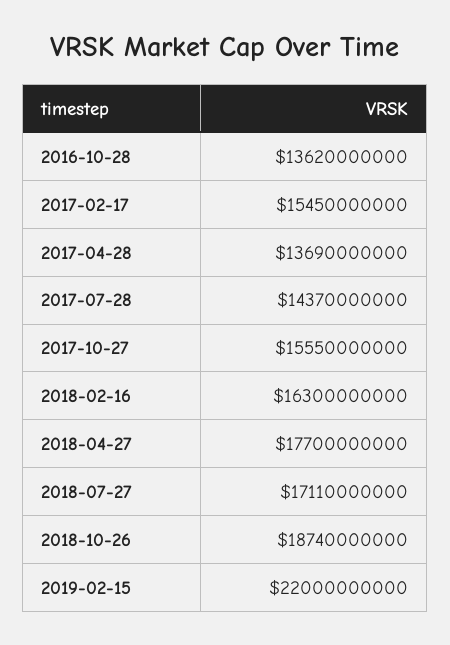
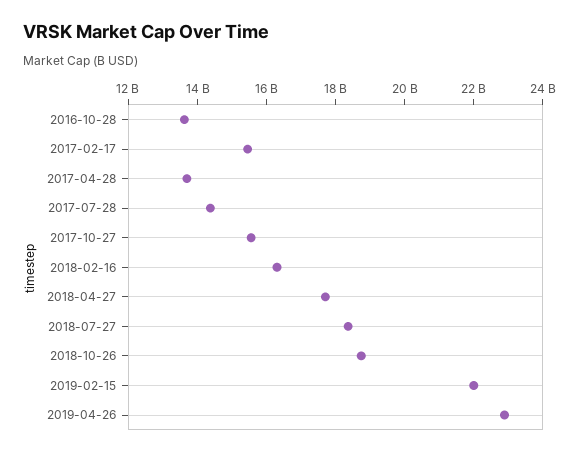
2018-07-27: 17110000000 -> 18500000000
2019-04-26: none -> 23000000000

